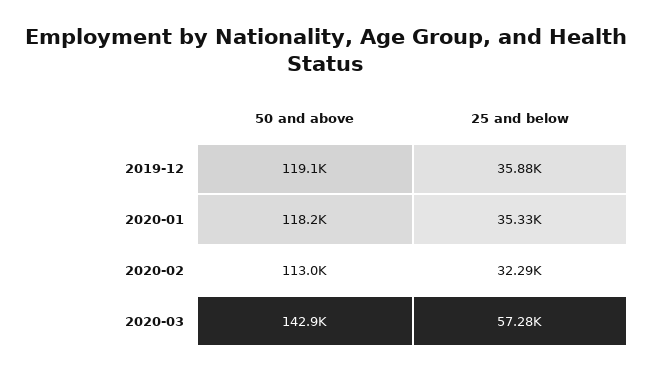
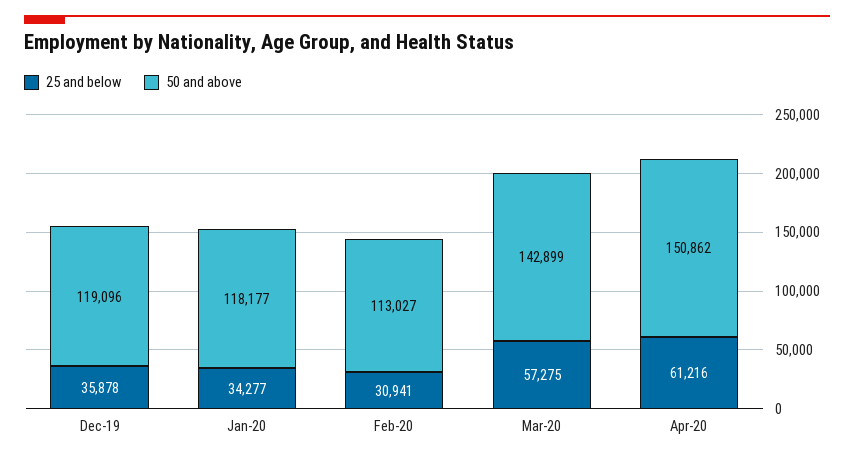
25 and below, 2020-01: 35330 -> 34277
25 and below, 2020-02: 32290 -> 30941
25 and below, Apr-20: none -> 61216
50 and above, Apr-20: none -> 150862

